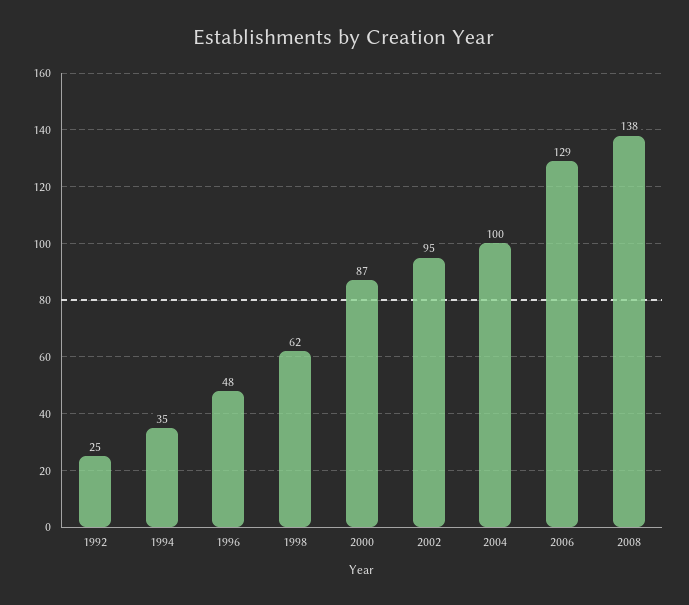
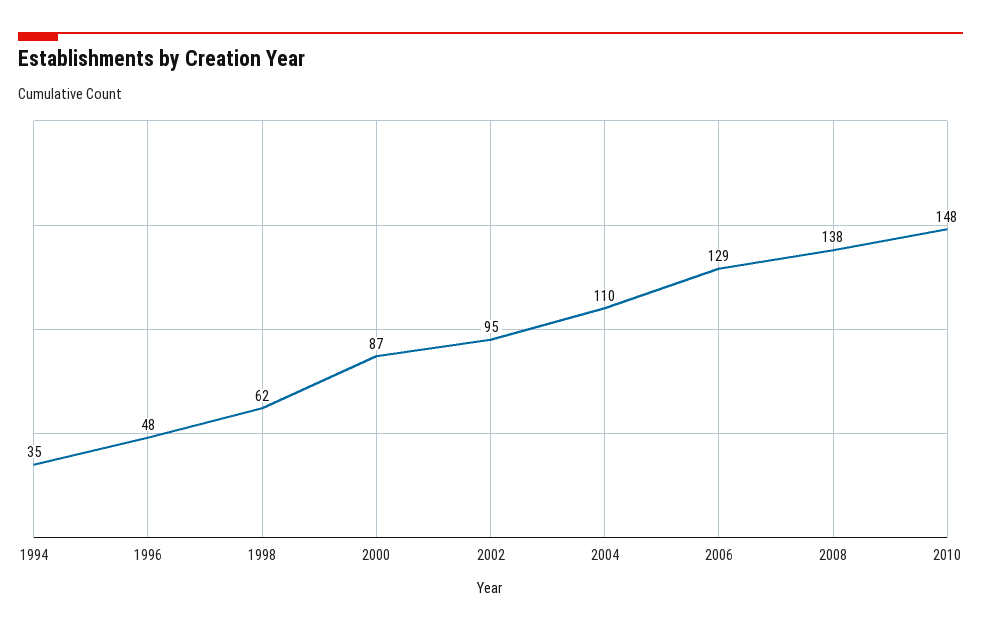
1992: 25 -> none
2004: 100 -> 110
2010: none -> 148

